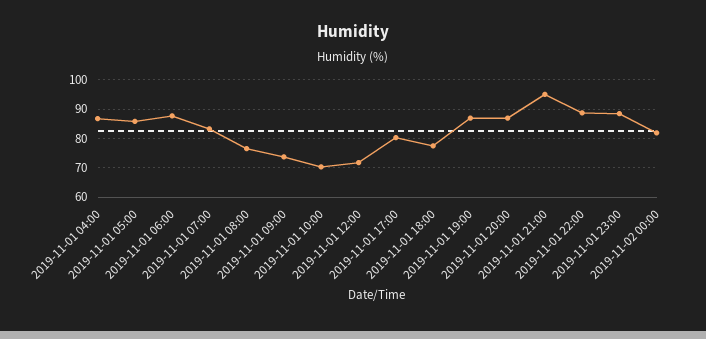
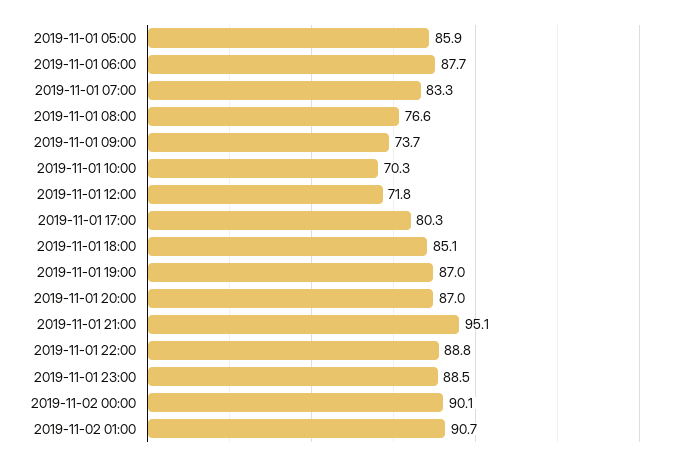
2019-11-01 04:00: 87.5 -> none
2019-11-01 18:00: 77.5 -> 85.1
2019-11-02 00:00: 82.5 -> 90.1
2019-11-02 01:00: none -> 90.7

